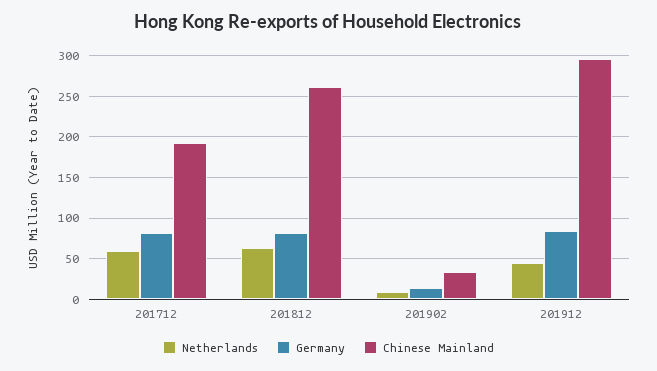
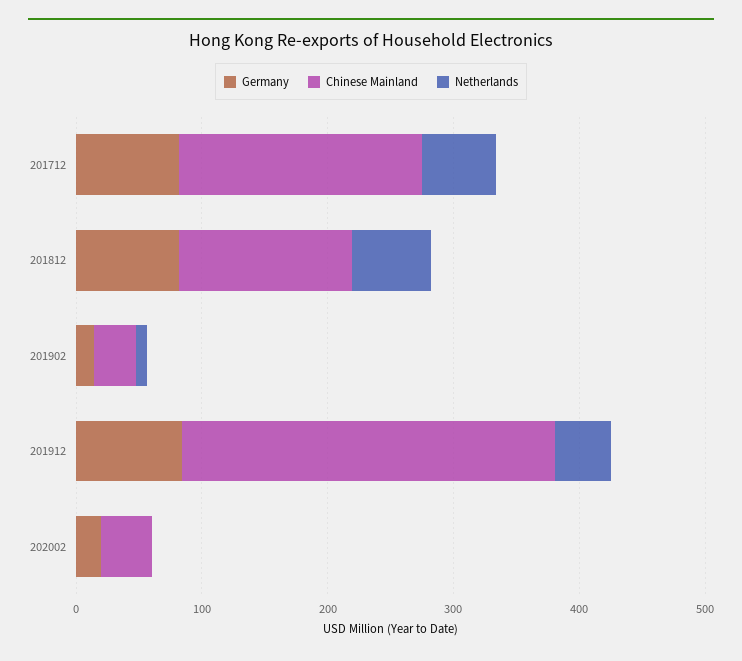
Chinese Mainland, 201812: 260 -> 140
Germany, 202002: none -> 20
Chinese Mainland, 202002: none -> 40
Netherlands, 202002: none -> 0

